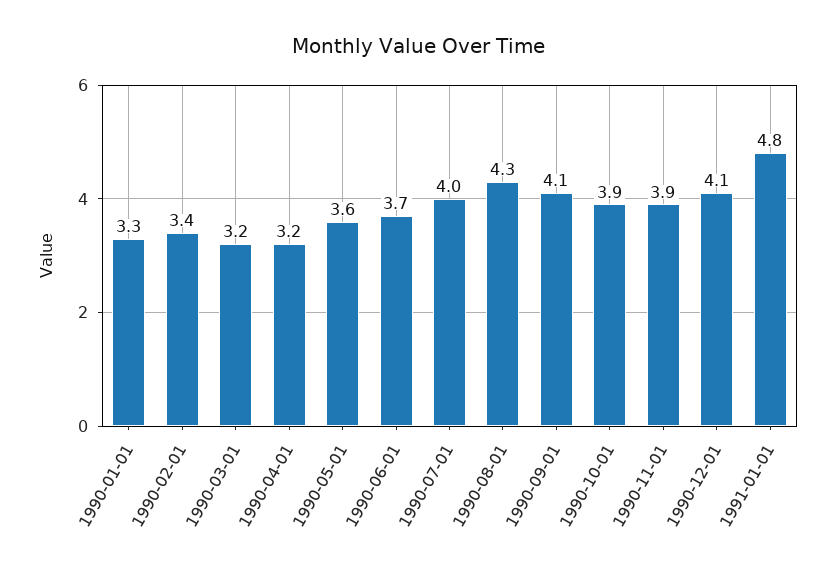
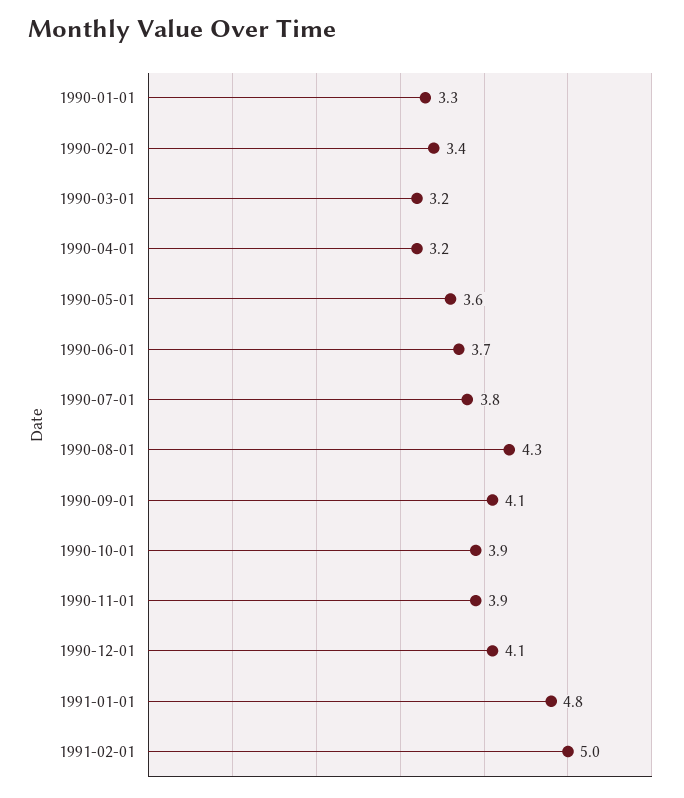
1990-07-01: 4 -> 3.8
1991-02-01: none -> 5

